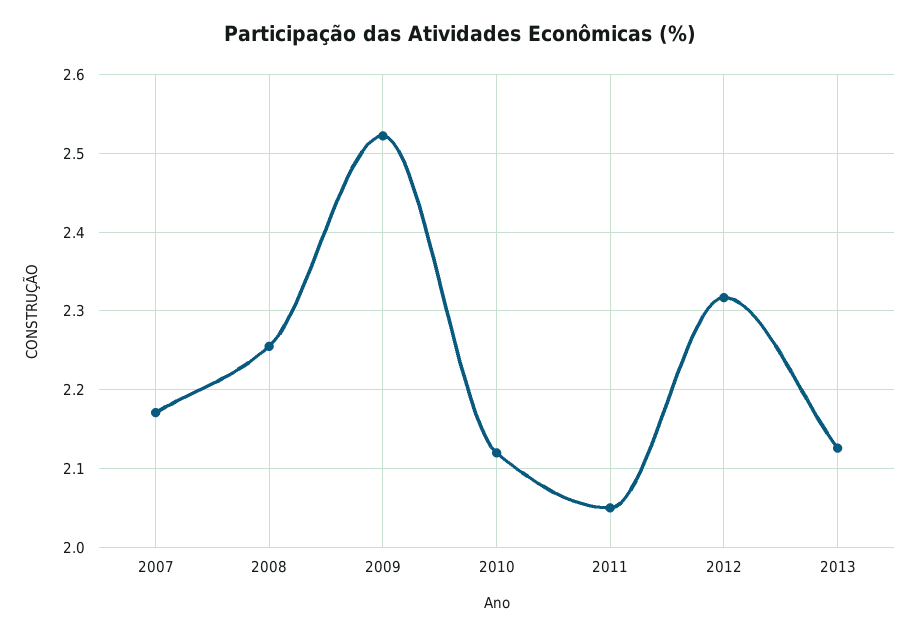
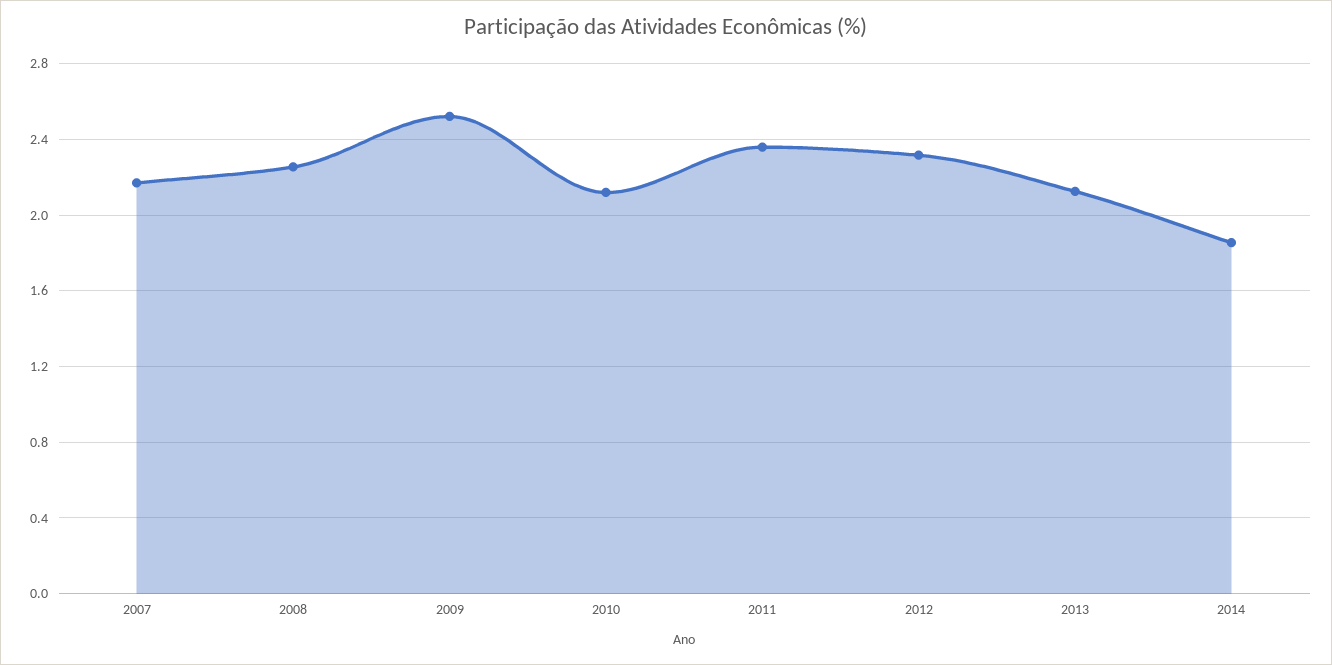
2011: 2.05 -> 2.35
2014: none -> 1.85

